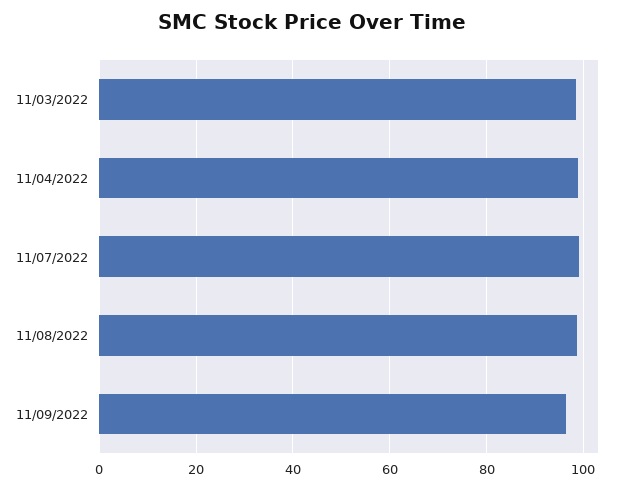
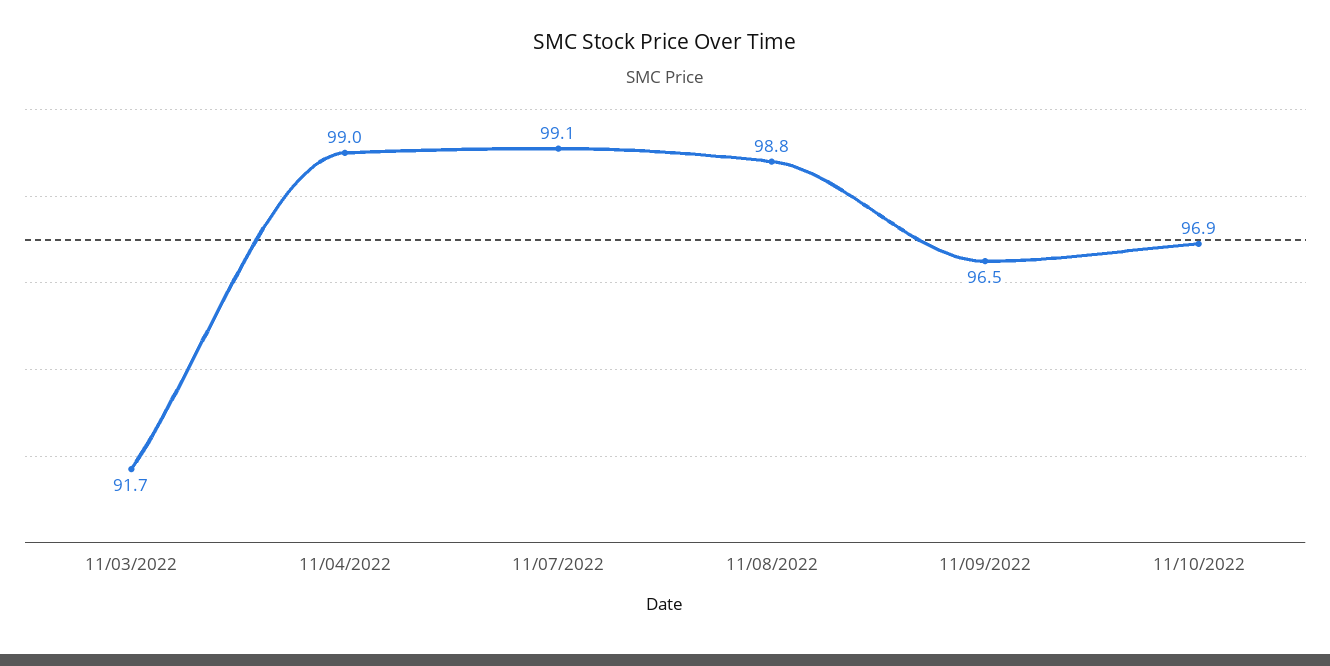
11/03/2022: 98 -> 91.7
11/10/2022: none -> 96.9

